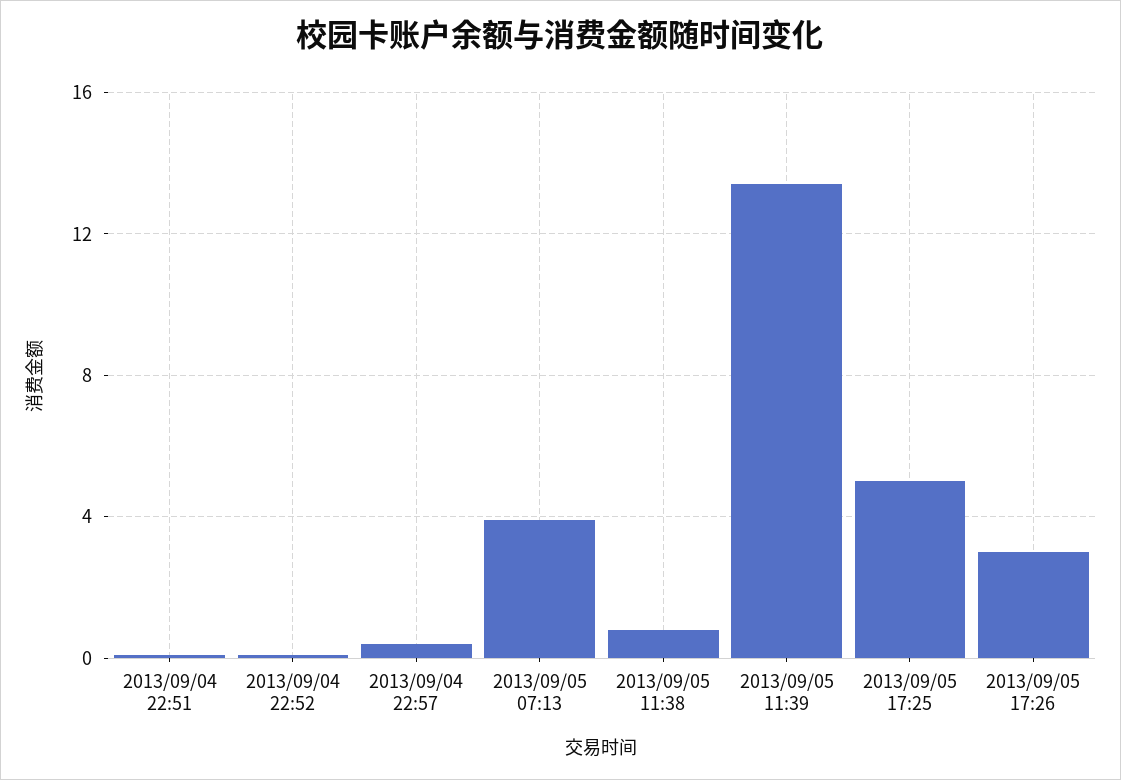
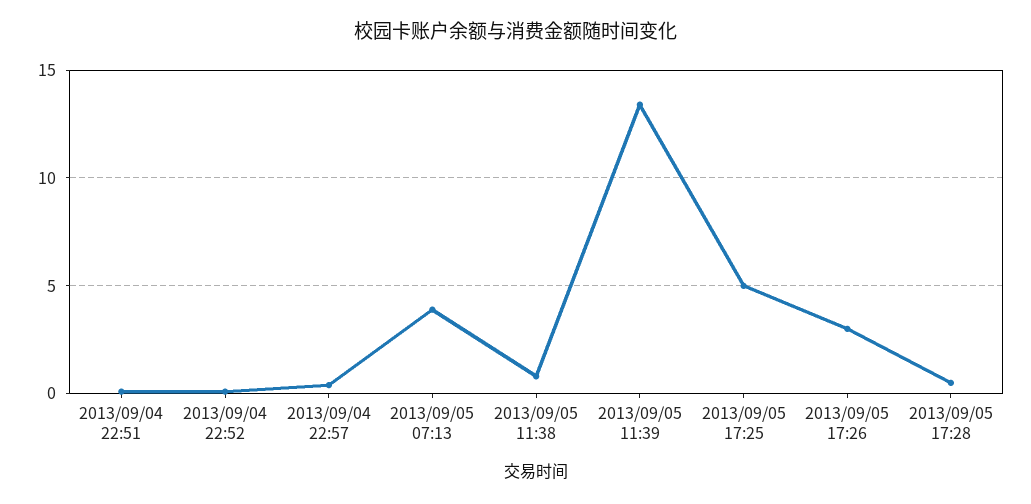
2013/09/05 17:28: none -> 0.5

